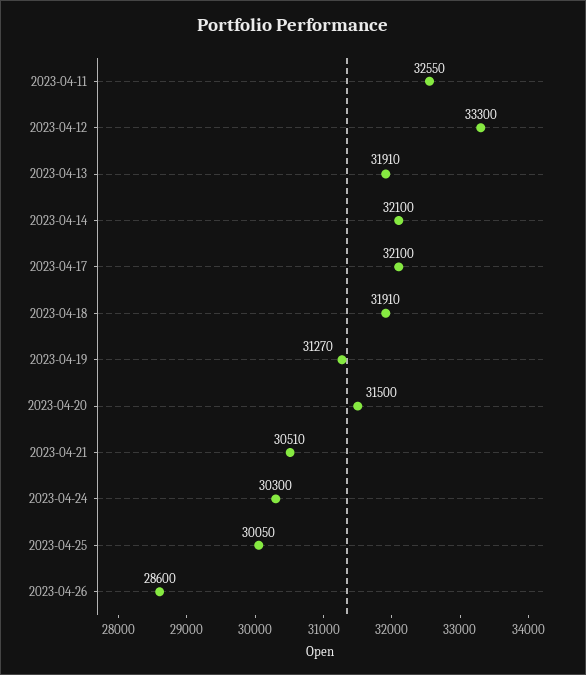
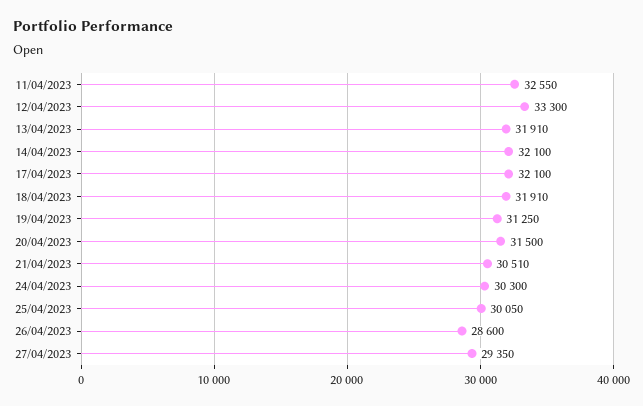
2023-04-19: 31270 -> 31250
27/04/2023: none -> 29350

